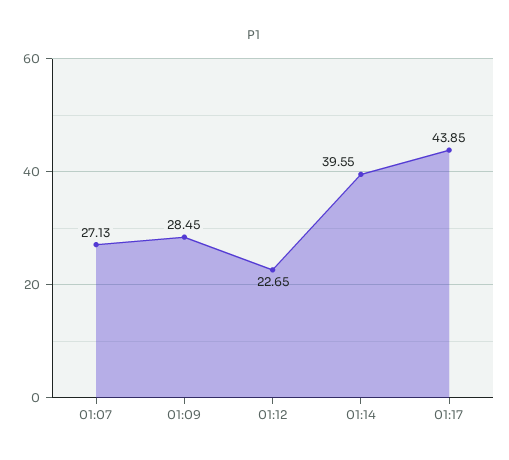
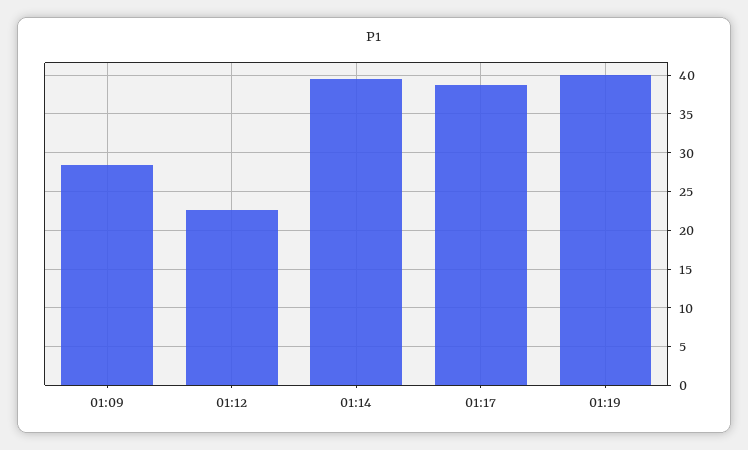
01:07: 27.13 -> none
01:17: 43.85 -> 39
01:19: none -> 40

